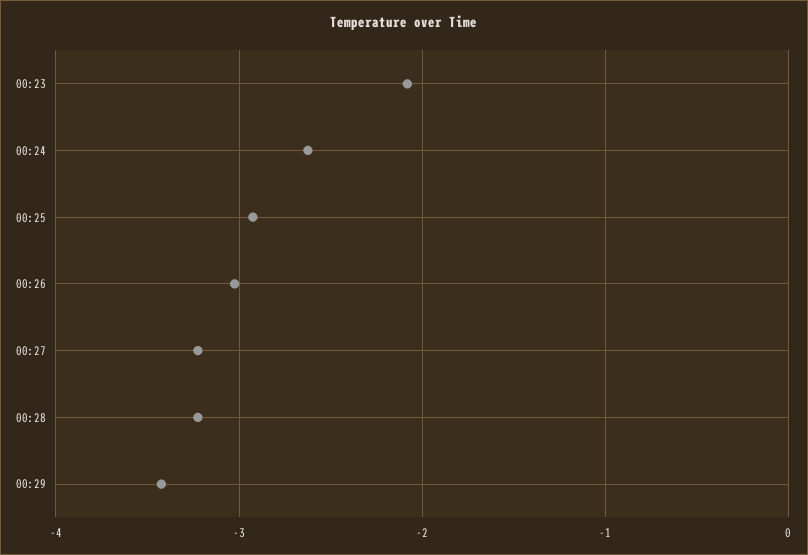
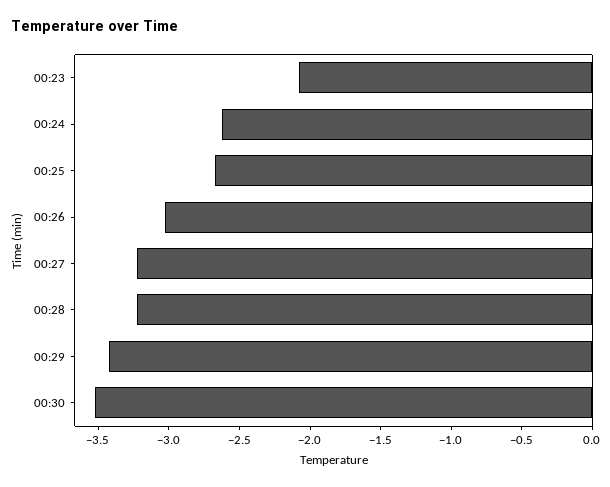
00:25: -2.9 -> -2.7
00:30: none -> -3.5

